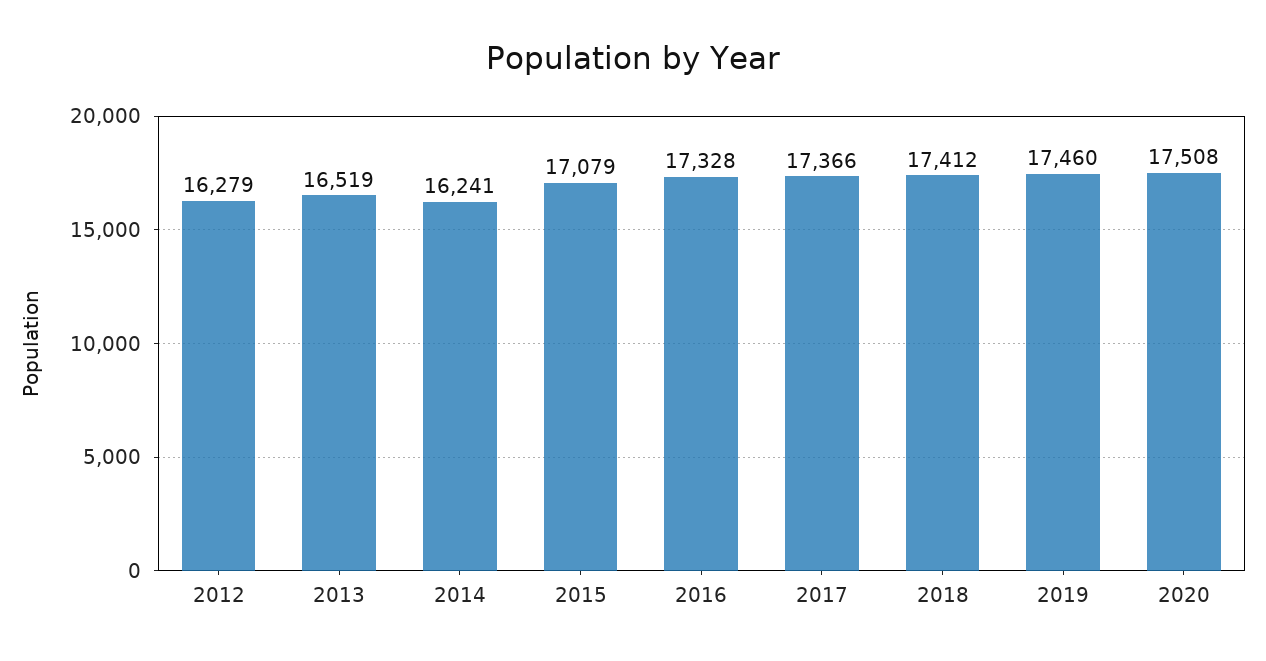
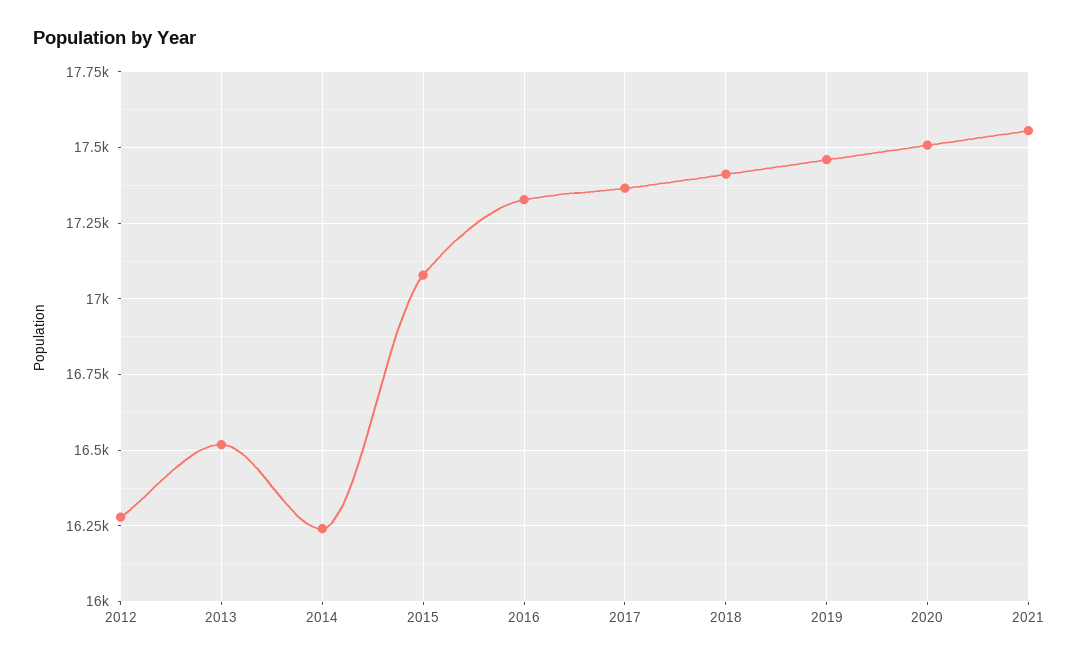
2021: none -> 17550

